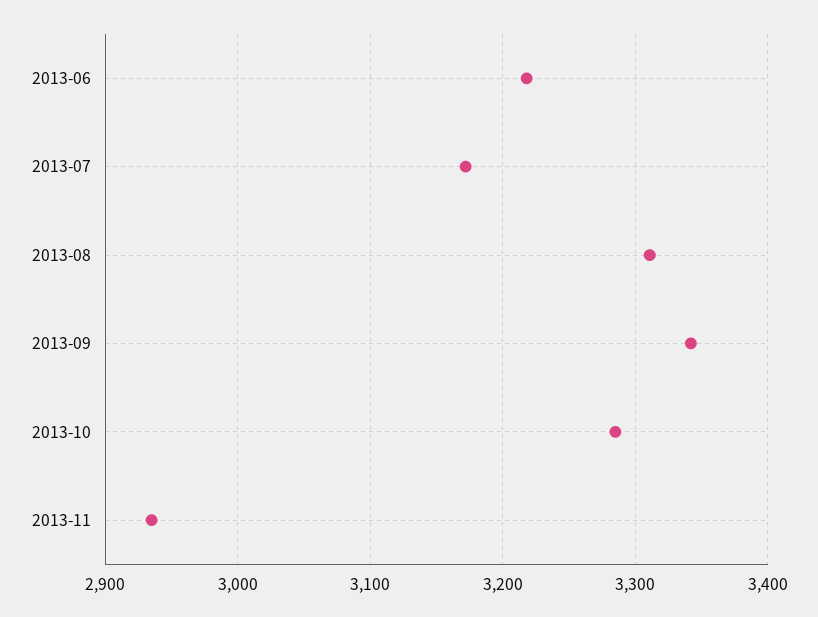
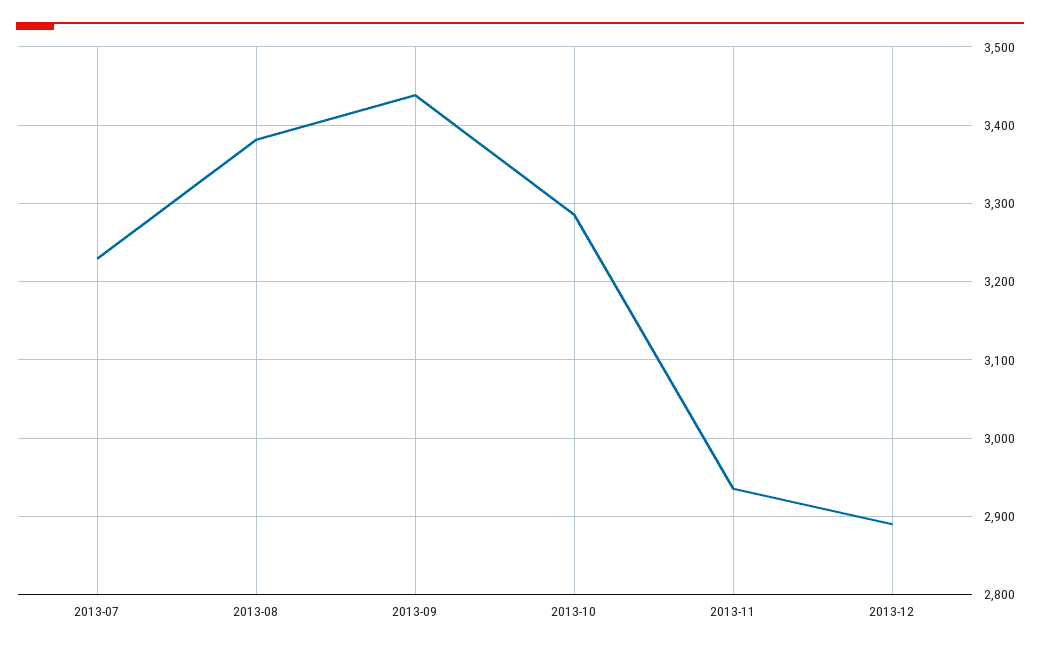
2013-06: 3220 -> none
2013-07: 3170 -> 3230
2013-08: 3310 -> 3380
2013-09: 3340 -> 3440
2013-12: none -> 2890

